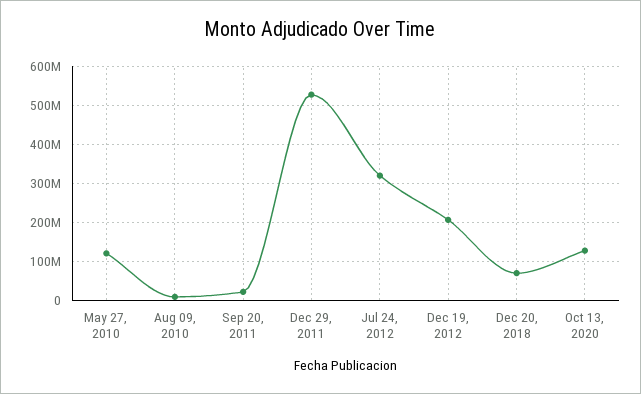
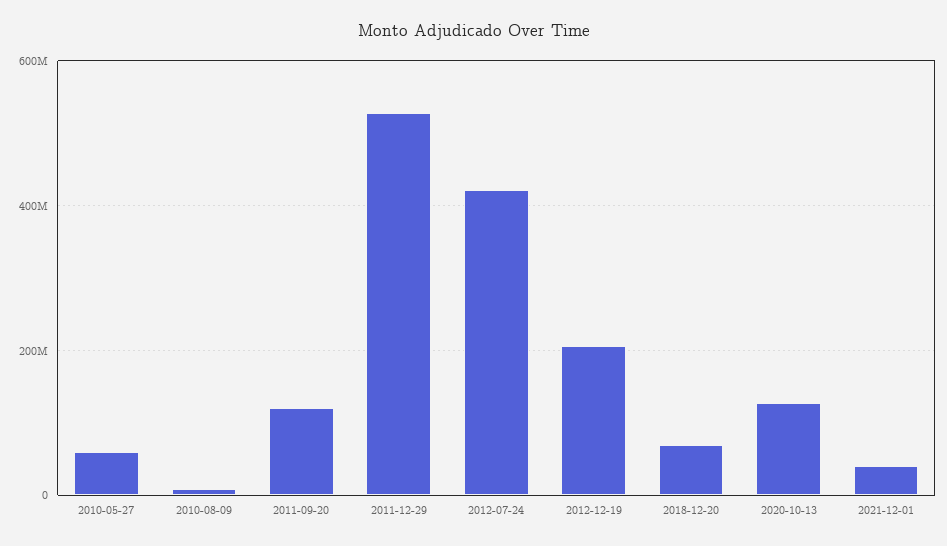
May 27, 2010: 120000000 -> 60000000
Sep 20, 2011: 20000000 -> 120000000
Jul 24, 2012: 320000000 -> 420000000
2021-12-01: none -> 40000000

